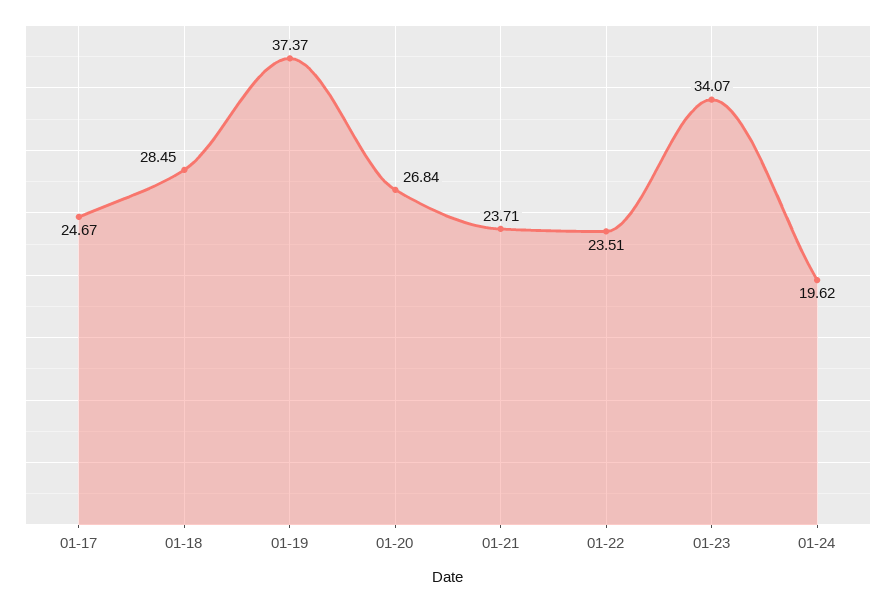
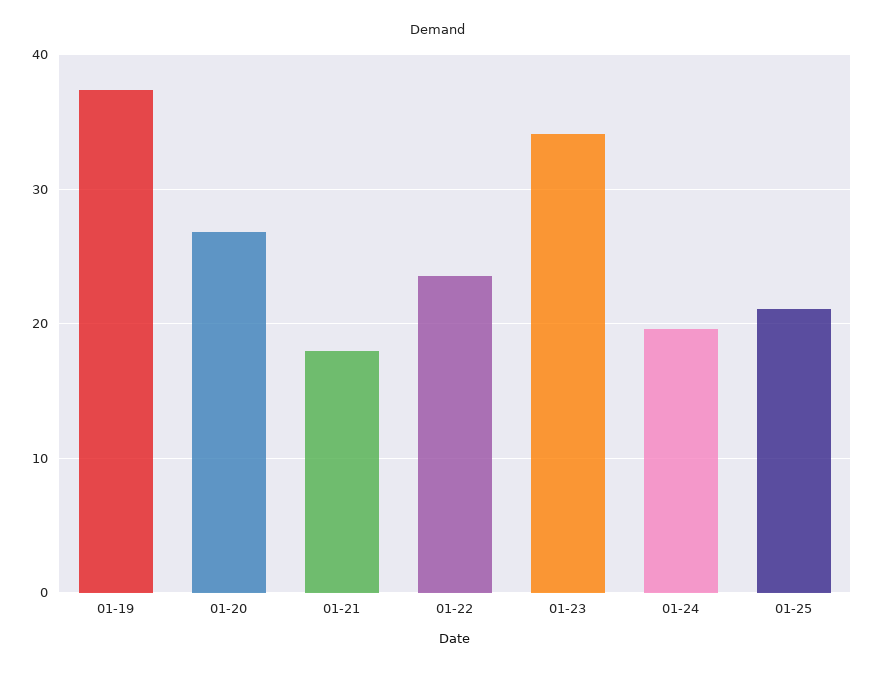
01-17: 24.67 -> none
01-18: 28.45 -> none
01-21: 23.71 -> 18
01-25: none -> 21

